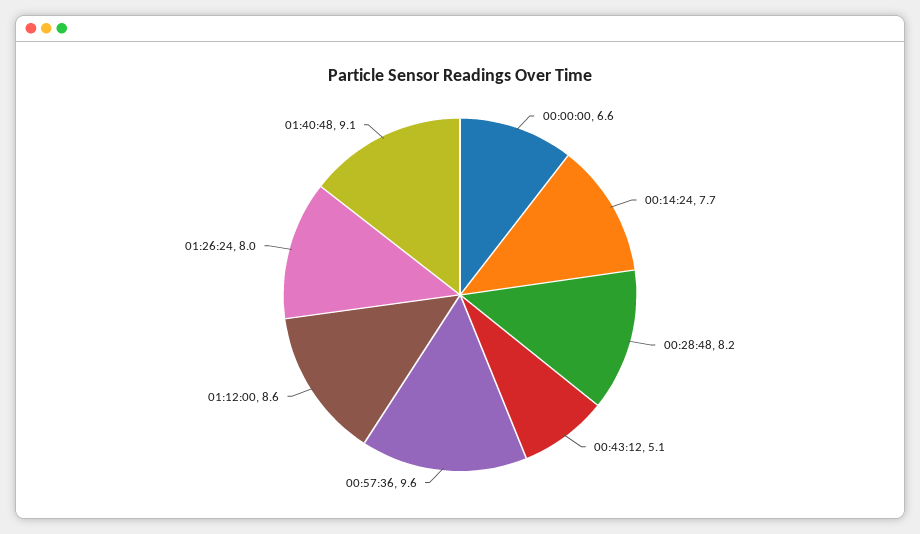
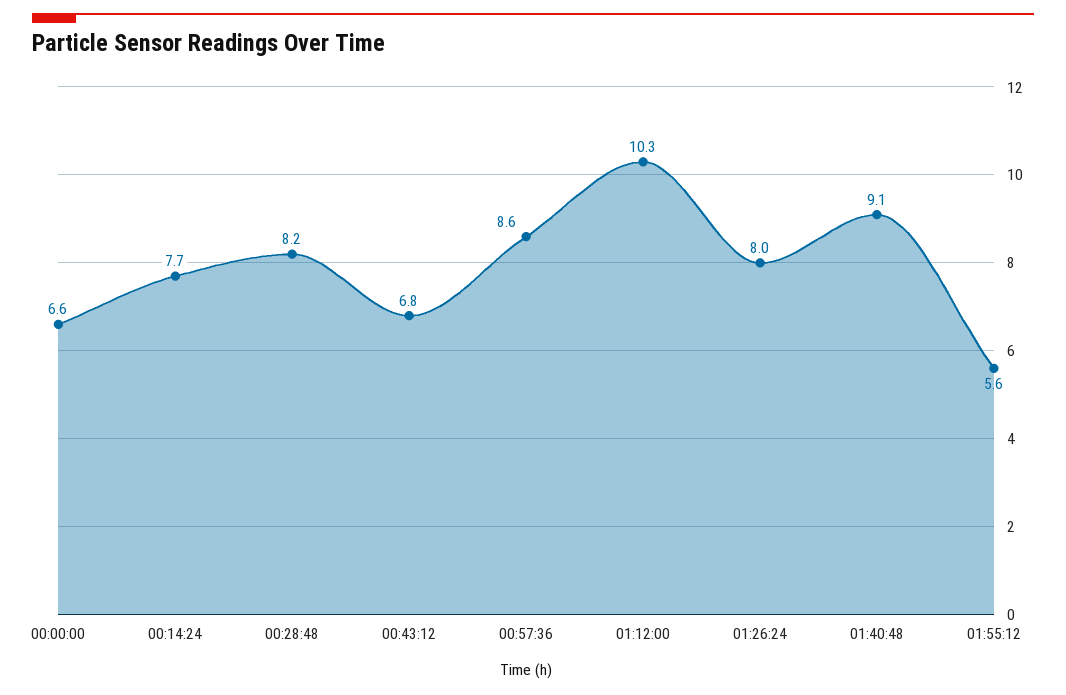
00:43:12: 5.1 -> 6.8
00:57:36: 9.6 -> 8.6
01:12:00: 8.6 -> 10.3
01:55:12: none -> 5.6

